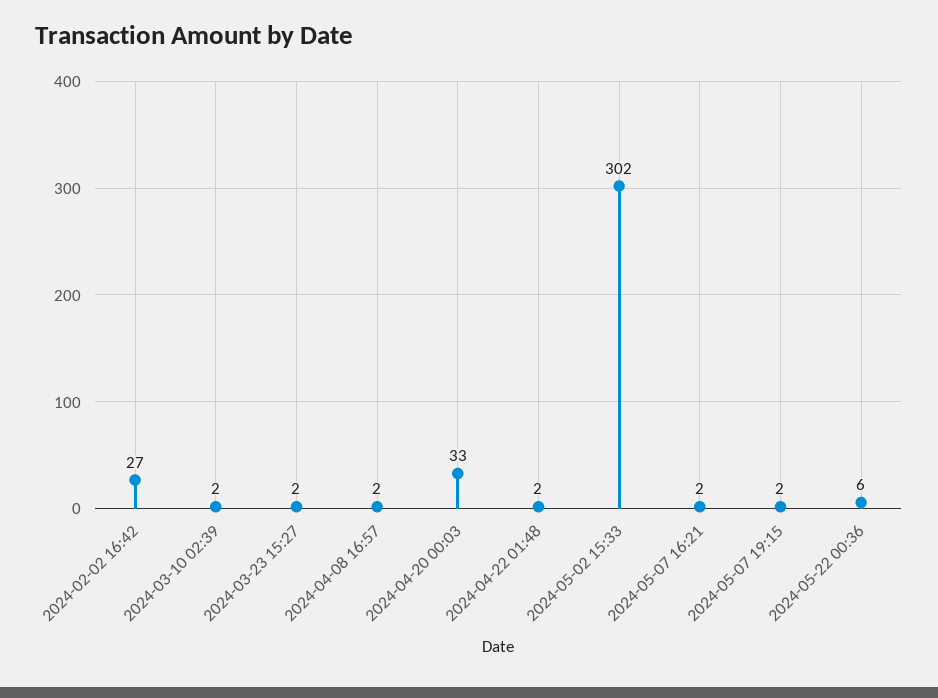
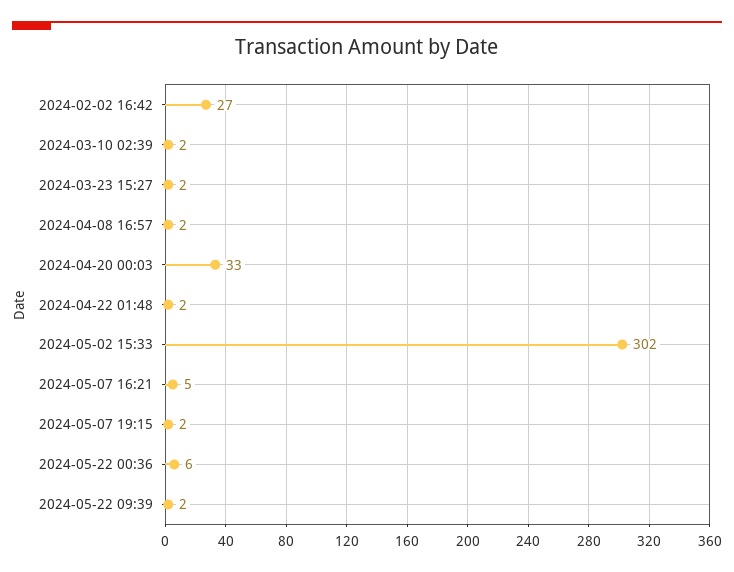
2024-05-07 16:21: 2 -> 5
2024-05-22 09:39: none -> 2

